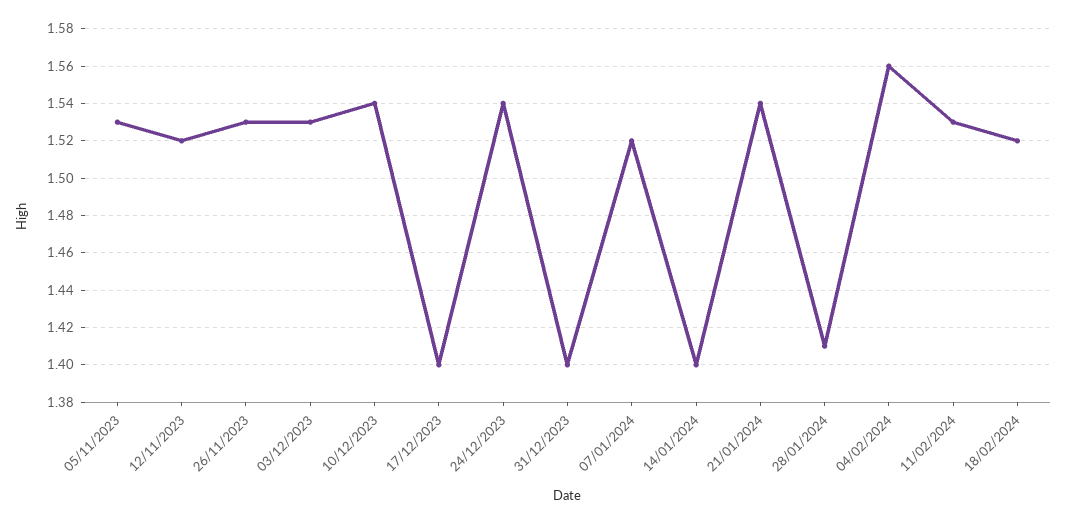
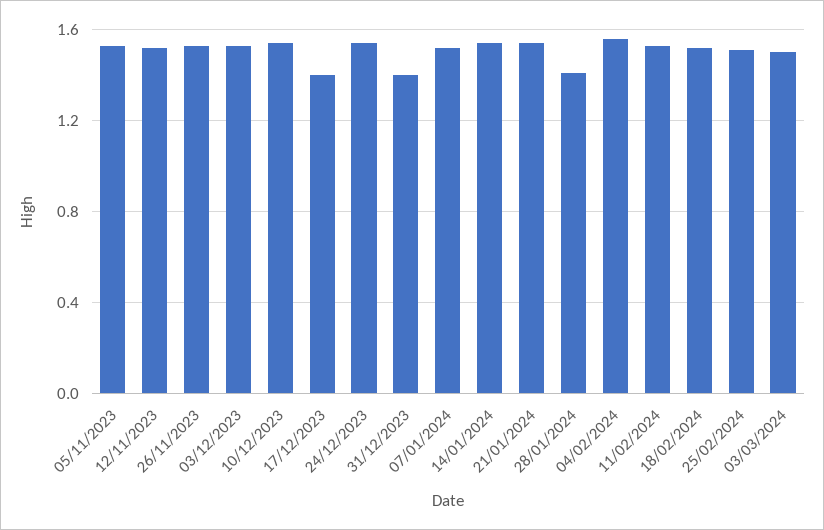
14/01/2024: 1.4 -> 1.55
25/02/2024: none -> 1.5
03/03/2024: none -> 1.5

